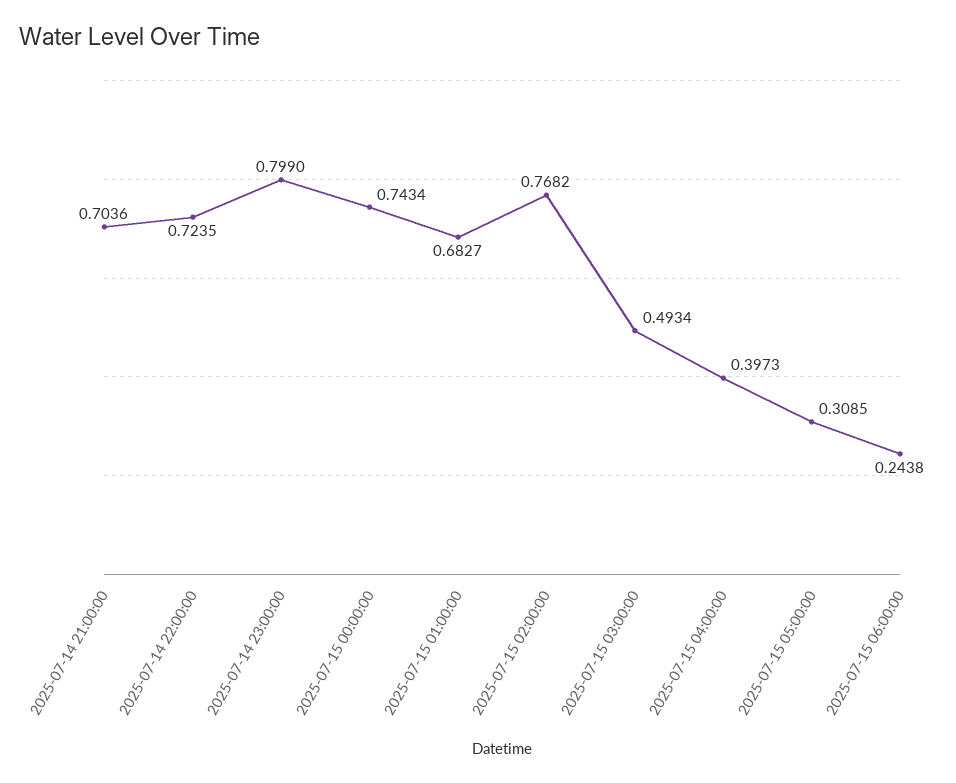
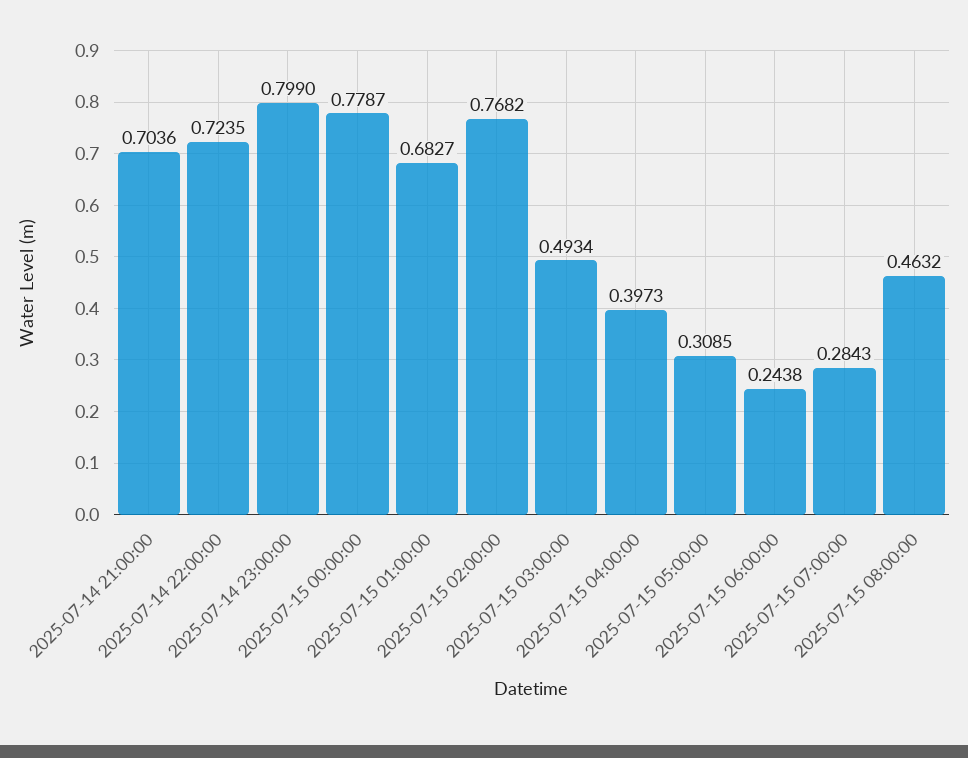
2025-07-15 00:00:00: 0.7434 -> 0.7787
2025-07-15 07:00:00: none -> 0.2843
2025-07-15 08:00:00: none -> 0.4632

